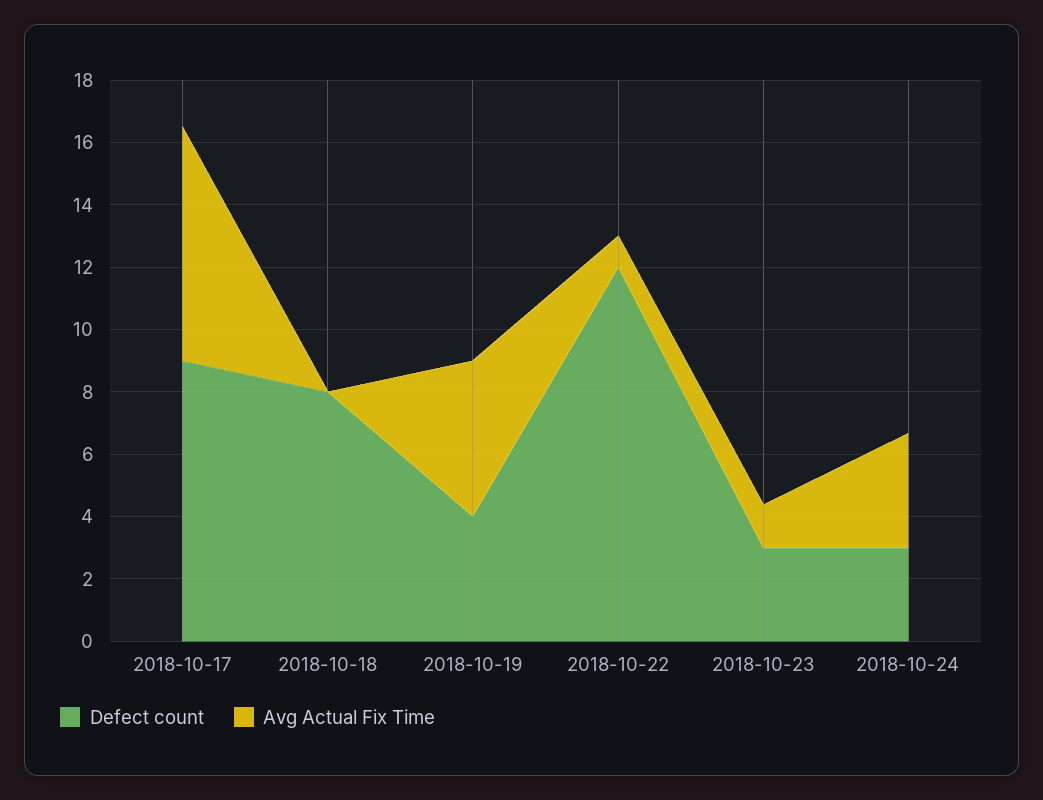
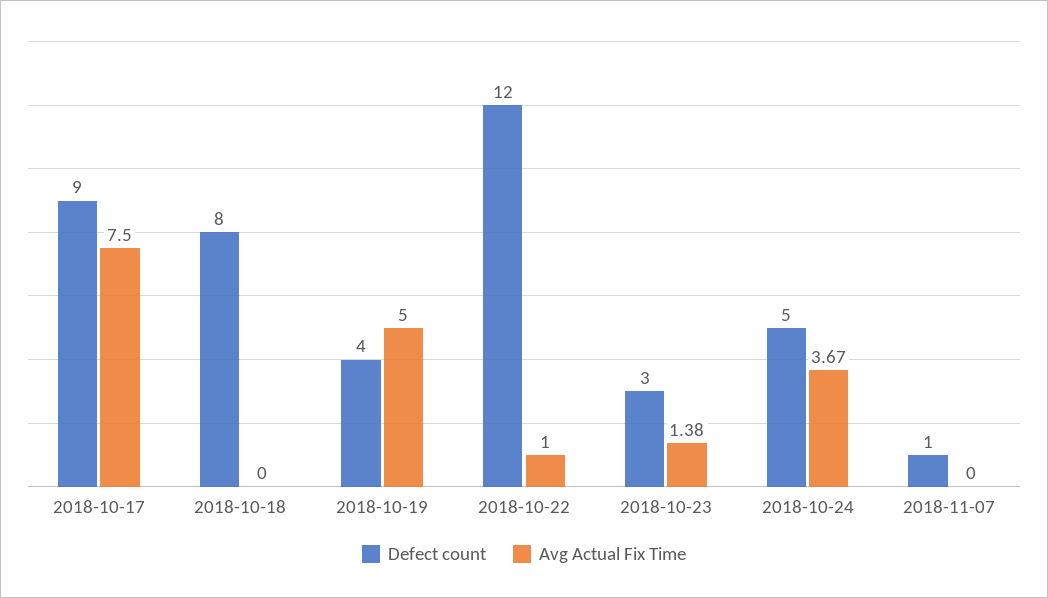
Defect count, 2018-10-24: 3 -> 5
Defect count, 2018-11-07: none -> 1
Avg Actual Fix Time, 2018-11-07: none -> 0

